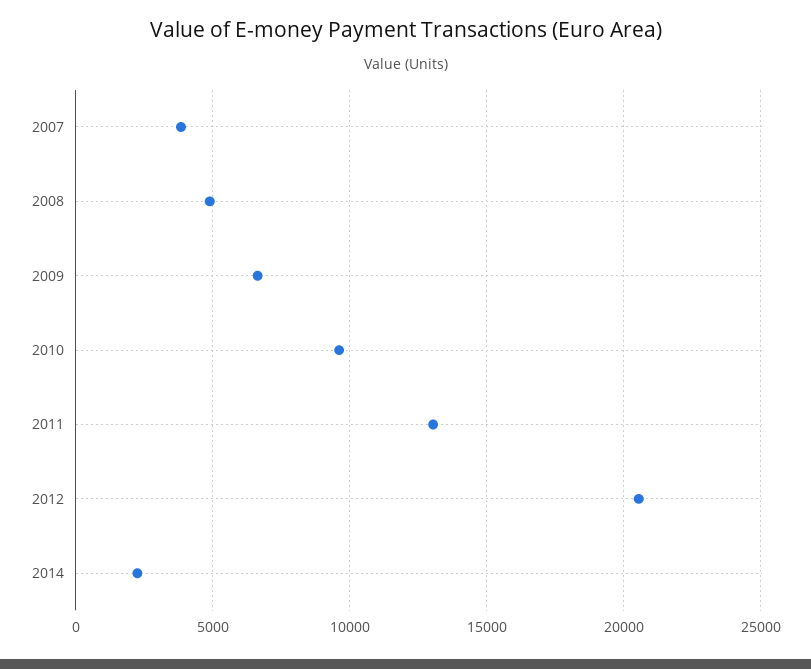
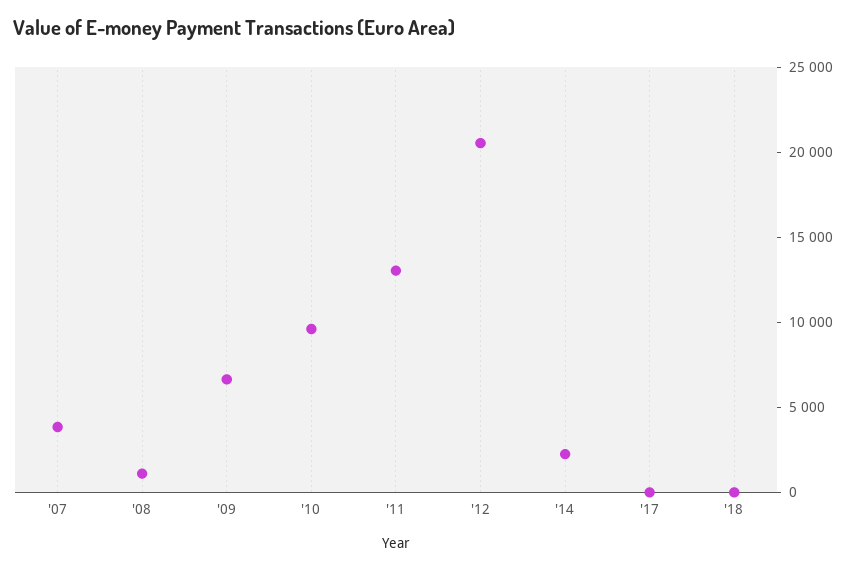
2008: 5000 -> 1000
'17: none -> 0
'18: none -> 0

